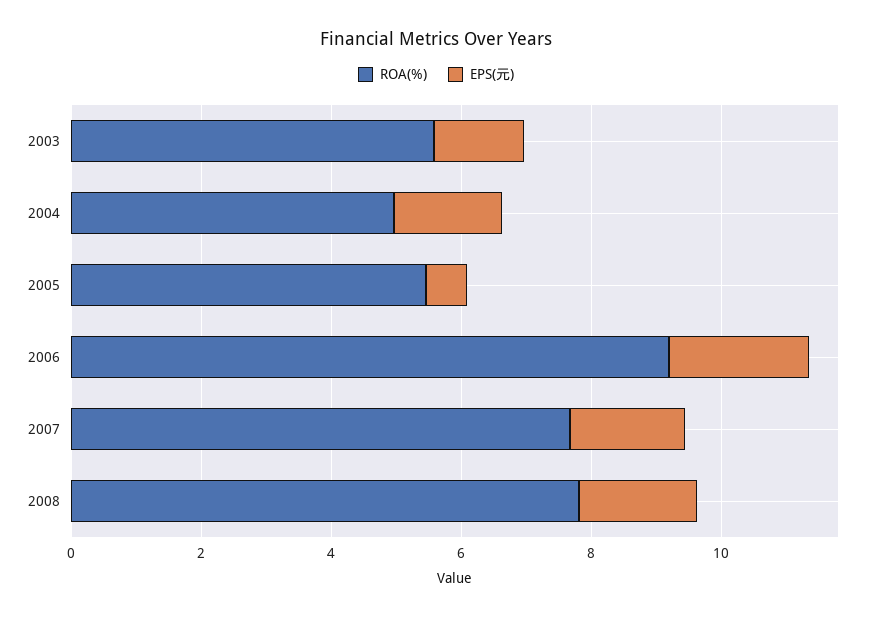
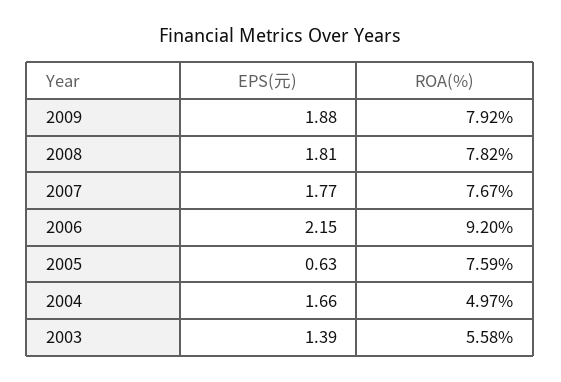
ROA(%), 2005: 5.5 -> 7.59
EPS(元), 2009: none -> 1.88
ROA(%), 2009: none -> 7.92

